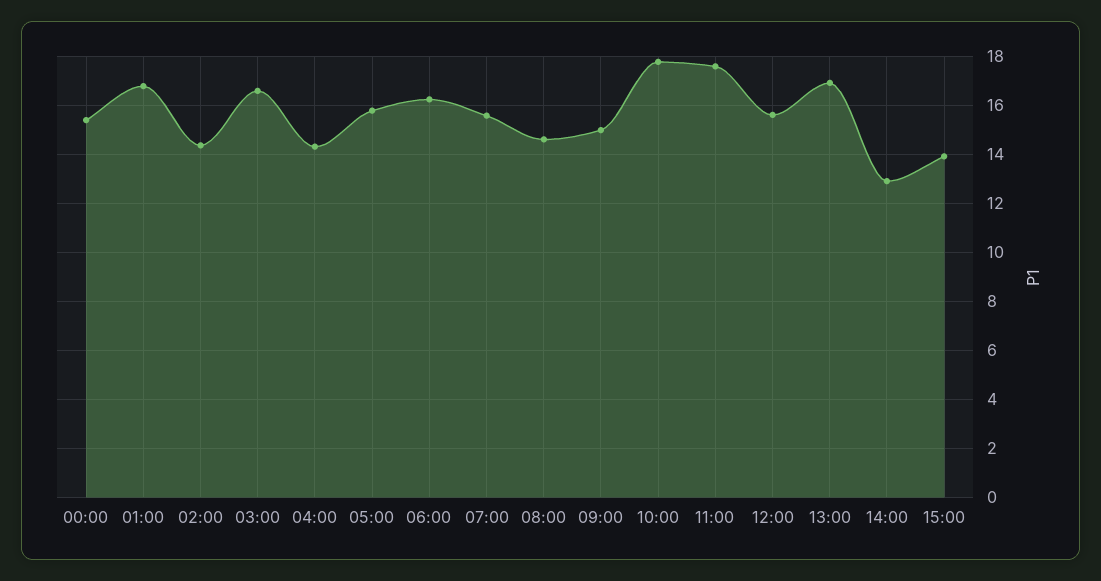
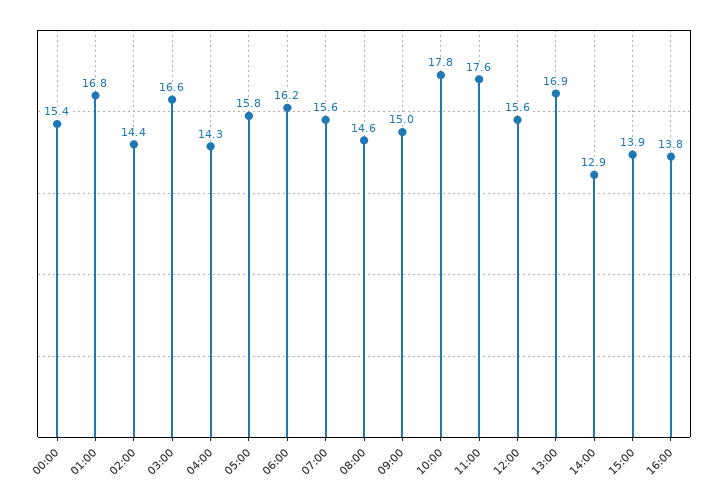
16:00: none -> 13.8

